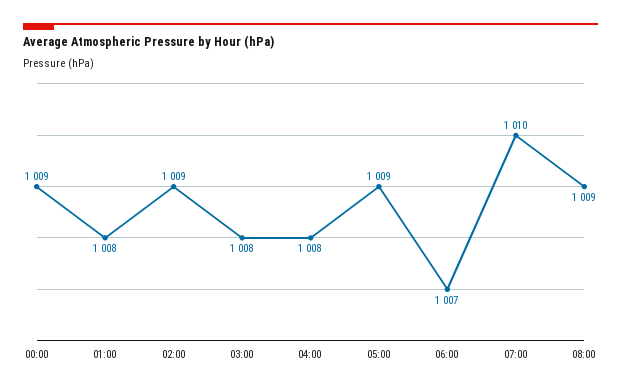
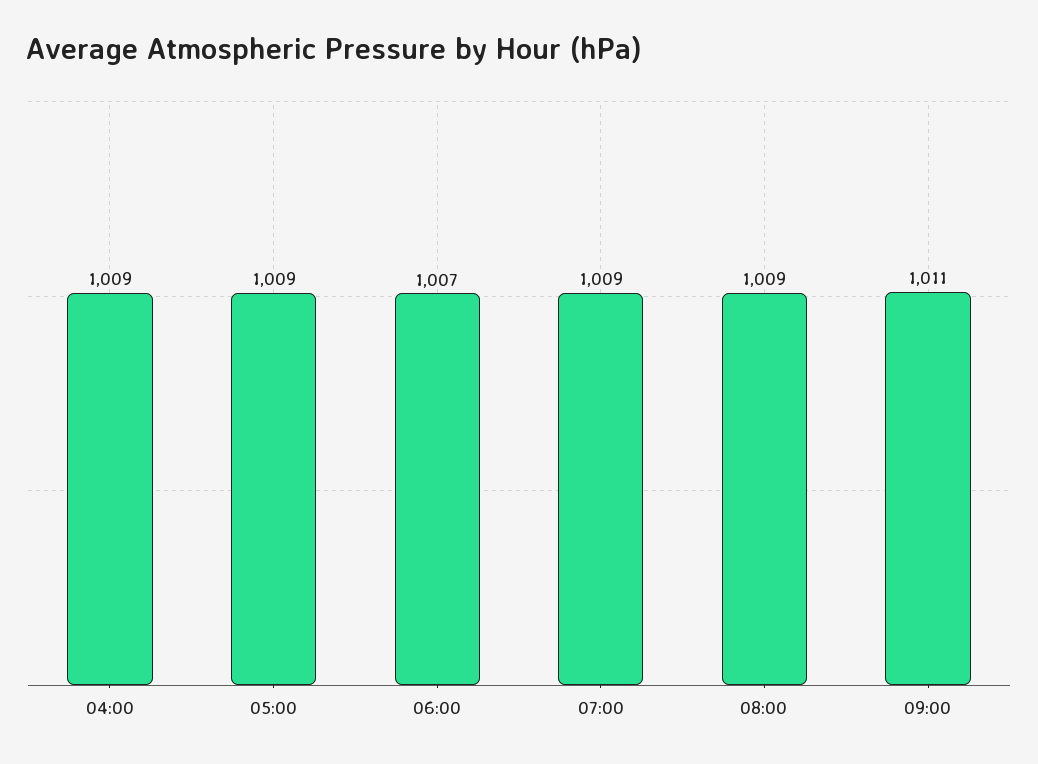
00:00: 1009 -> none
01:00: 1008 -> none
02:00: 1009 -> none
03:00: 1008 -> none
04:00: 1008 -> 1009
07:00: 1010 -> 1009
09:00: none -> 1011

